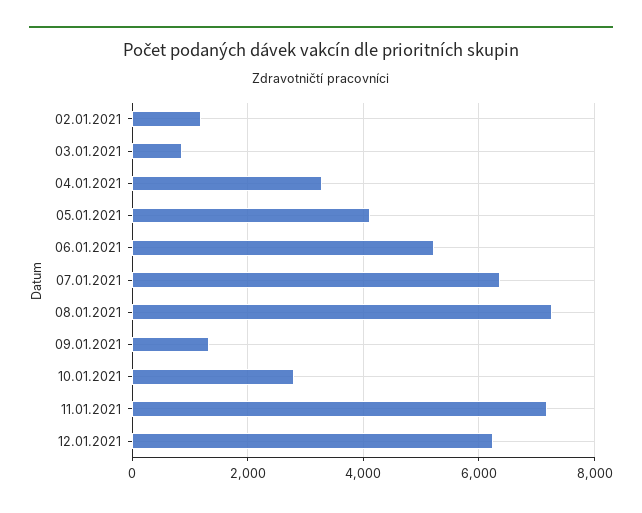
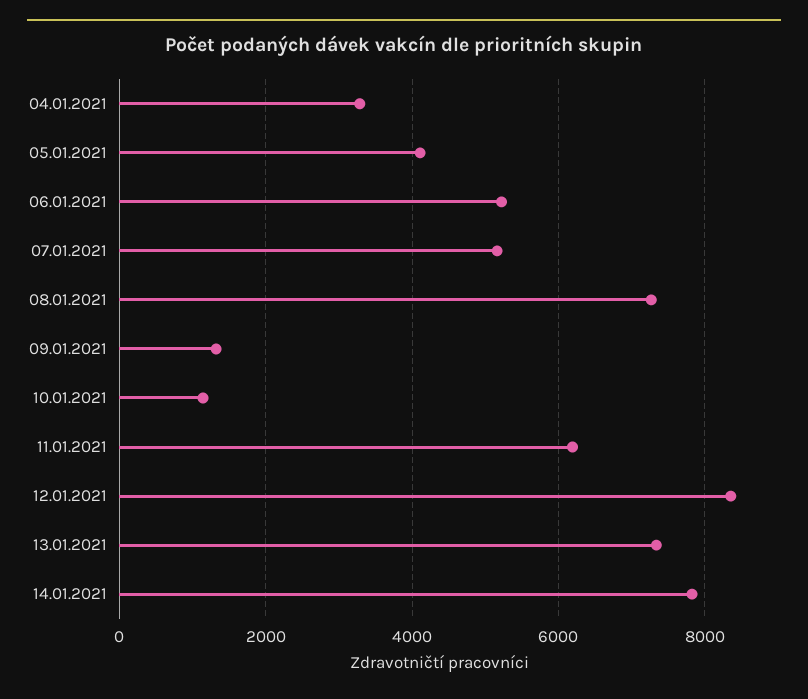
02.01.2021: 1200 -> none
03.01.2021: 800 -> none
07.01.2021: 6400 -> 5200
10.01.2021: 2800 -> 1200
11.01.2021: 7200 -> 6200
12.01.2021: 6200 -> 8400
13.01.2021: none -> 7400
14.01.2021: none -> 7800

